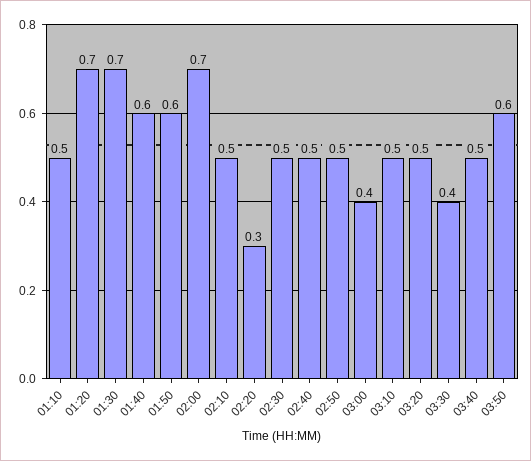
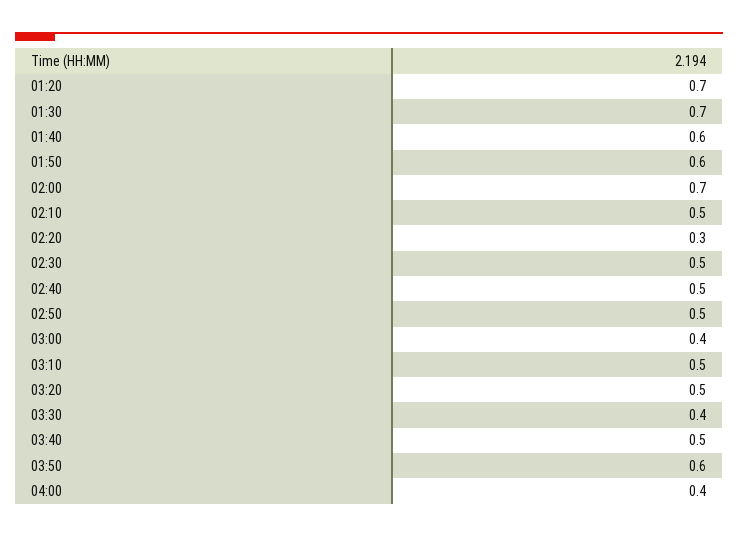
01:10: 0.5 -> none
04:00: none -> 0.4

